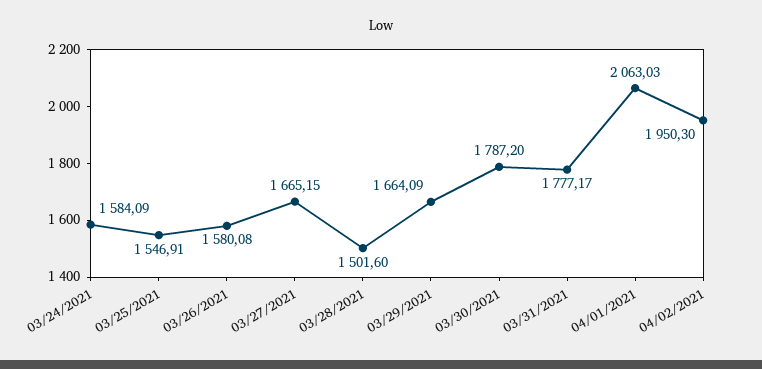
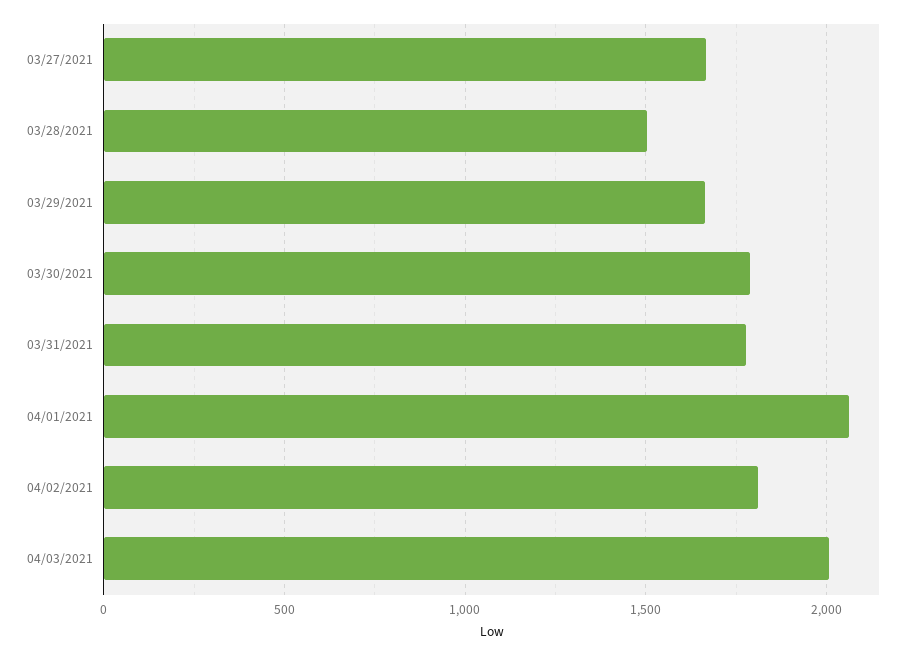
03/24/2021: 1584.09 -> none
03/25/2021: 1546.91 -> none
03/26/2021: 1580.08 -> none
04/02/2021: 1950.3 -> 1800
04/03/2021: none -> 2000

